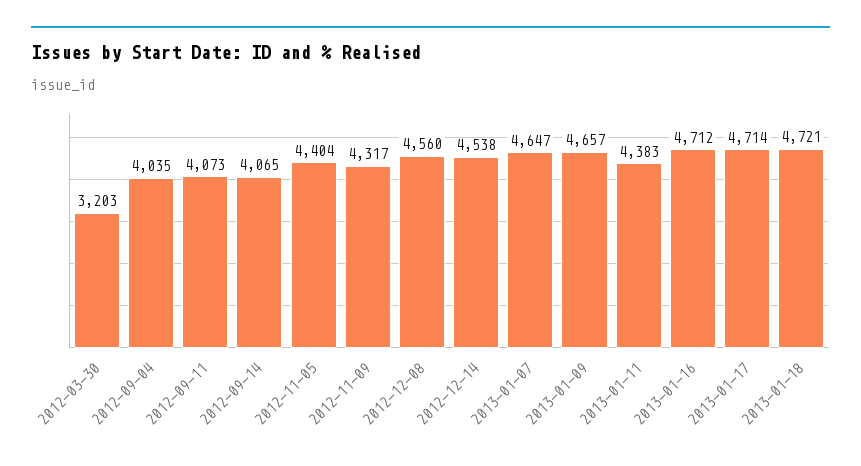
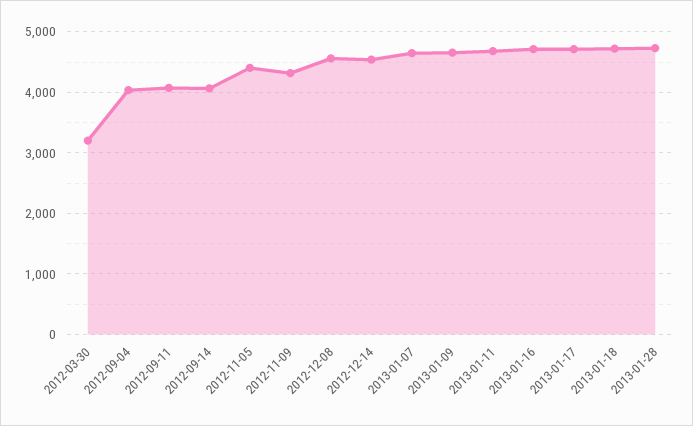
2013-01-11: 4383 -> 4700
2013-01-28: none -> 4700

